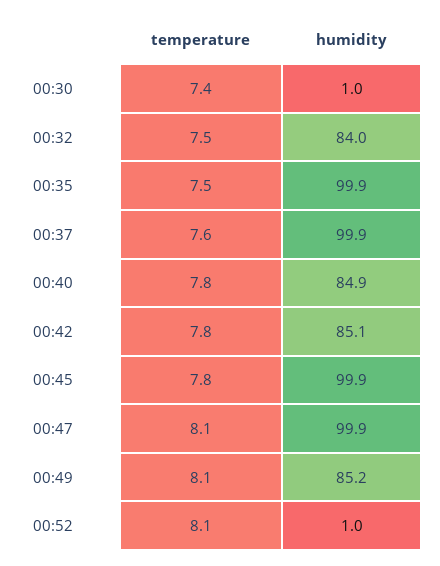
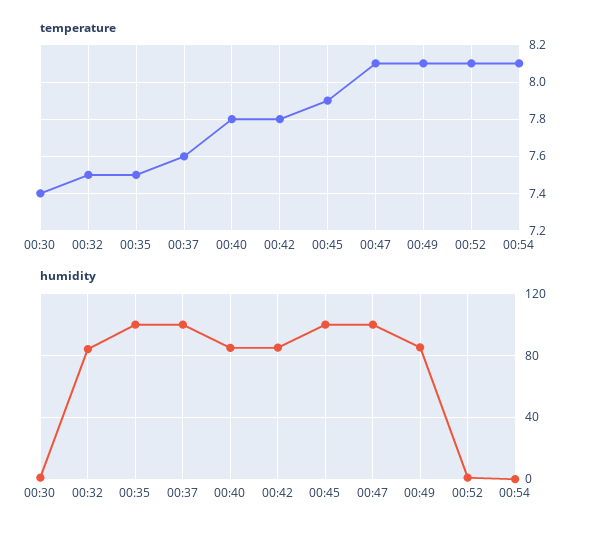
temperature, 00:45: 7.8 -> 7.9
temperature, 00:54: none -> 8.1
humidity, 00:54: none -> 0

